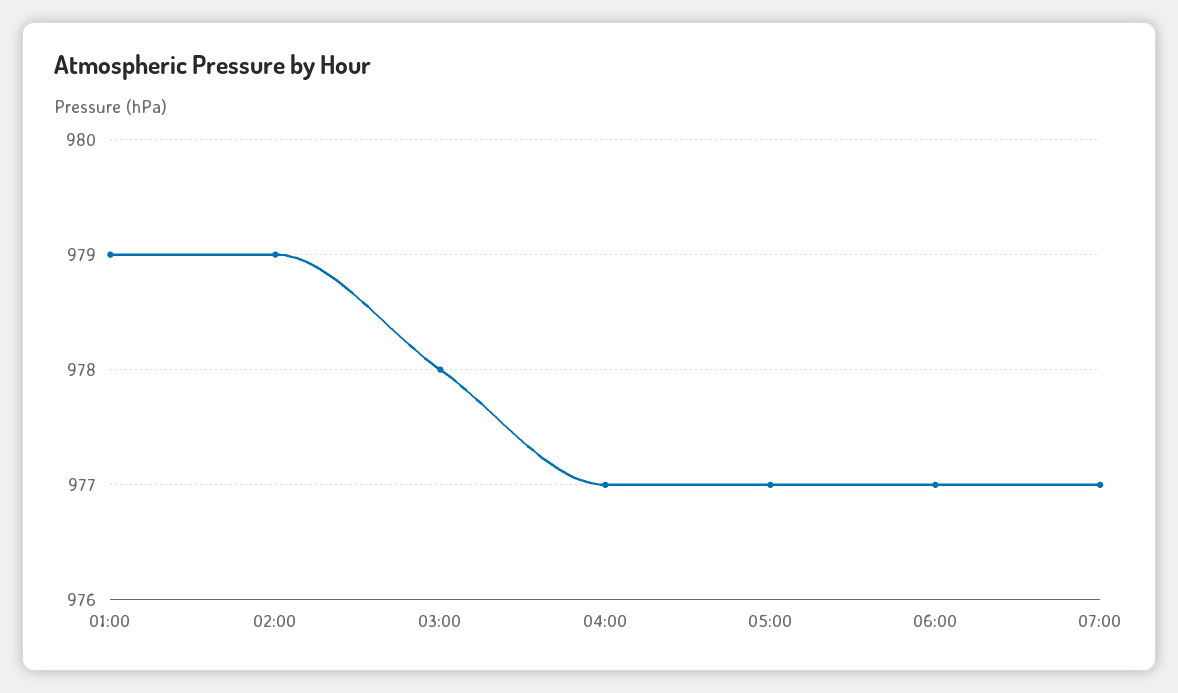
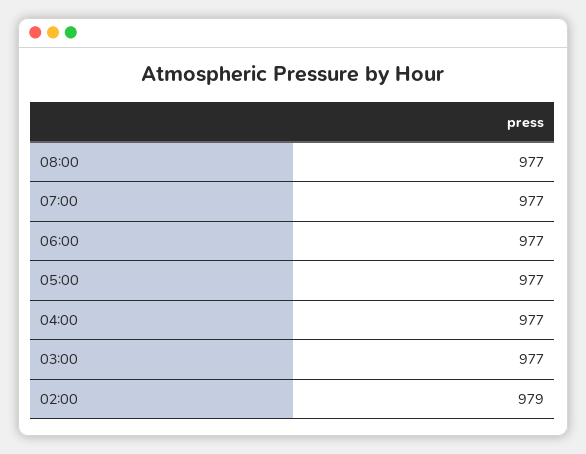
01:00: 979 -> none
03:00: 978 -> 977
08:00: none -> 977

